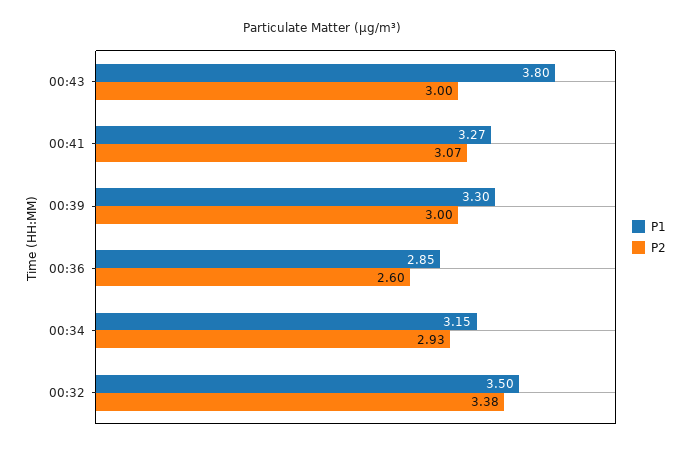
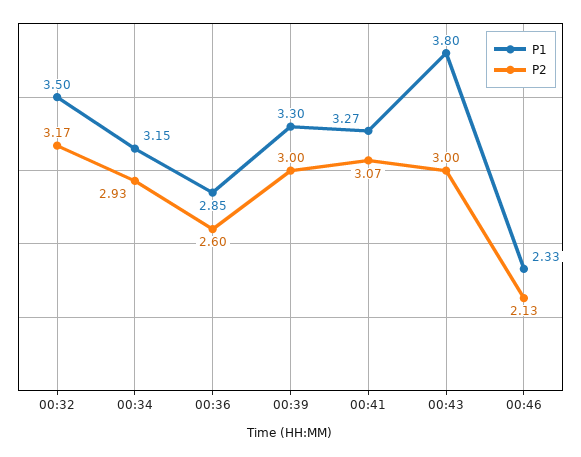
P2, 00:32: 3.38 -> 3.17
P1, 00:46: none -> 2.33
P2, 00:46: none -> 2.13

